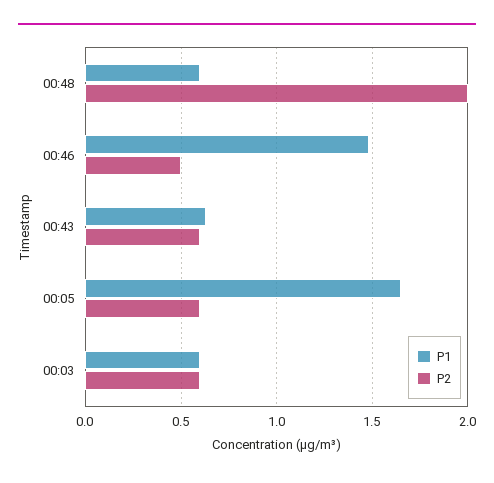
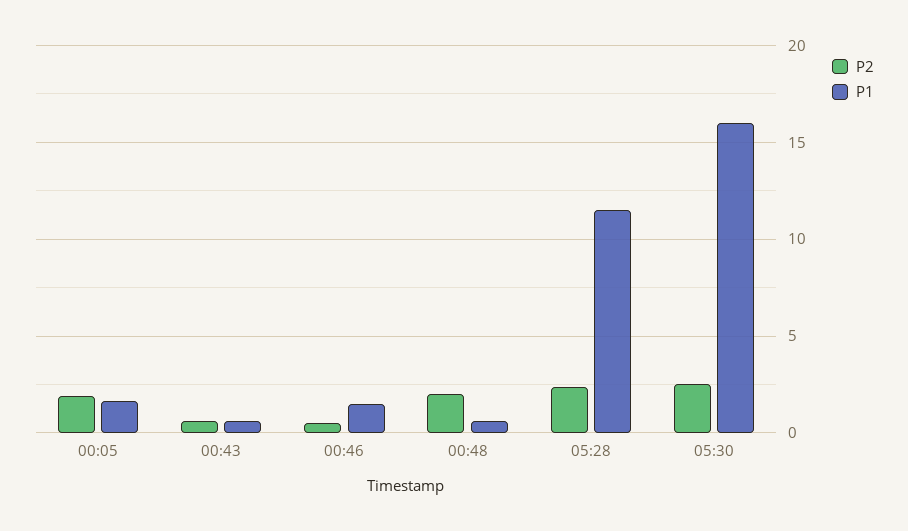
P2, 00:05: 0.6 -> 2
P1, 00:03: 0.6 -> none
P2, 00:03: 0.6 -> none
P2, 05:28: none -> 2.5
P1, 05:28: none -> 11.5
P2, 05:30: none -> 2.5
P1, 05:30: none -> 16

